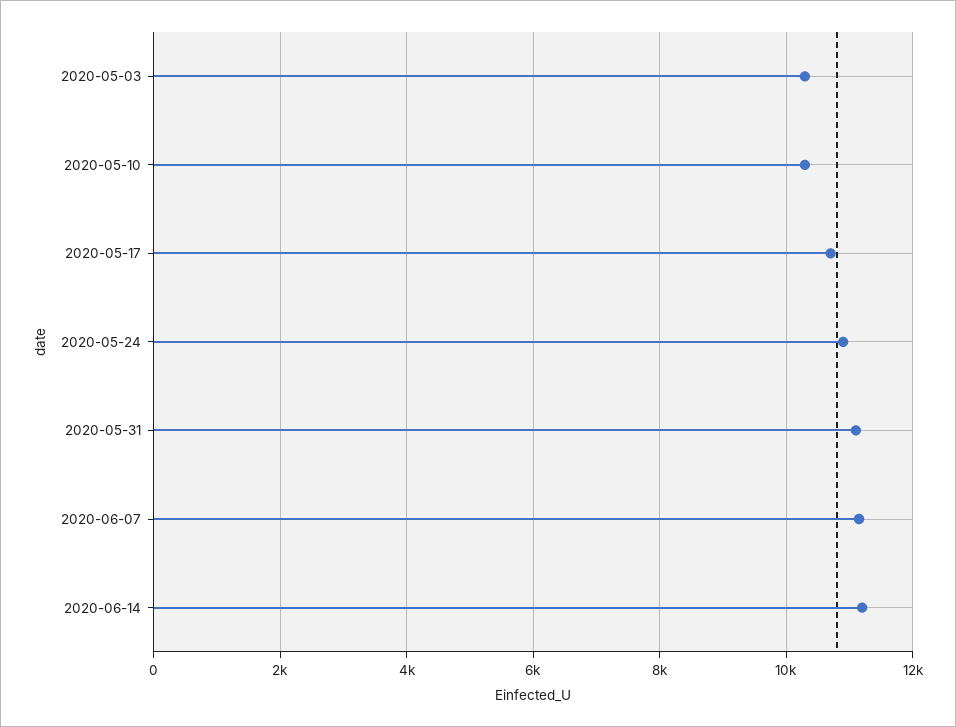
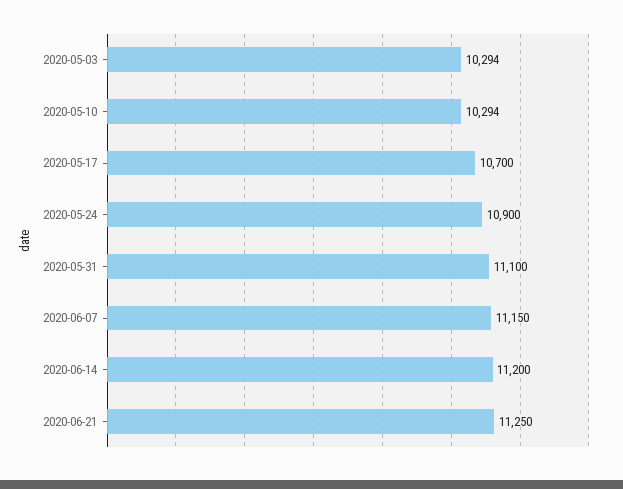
2020-06-21: none -> 11250

